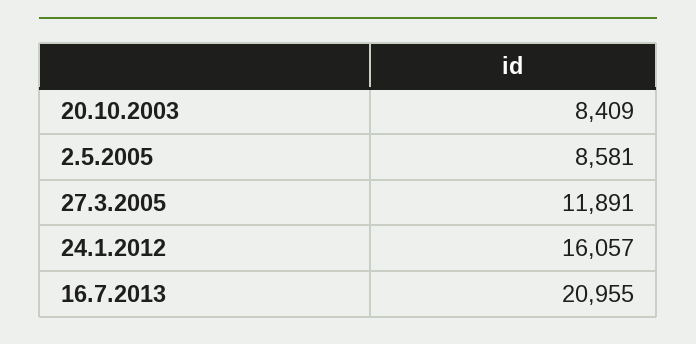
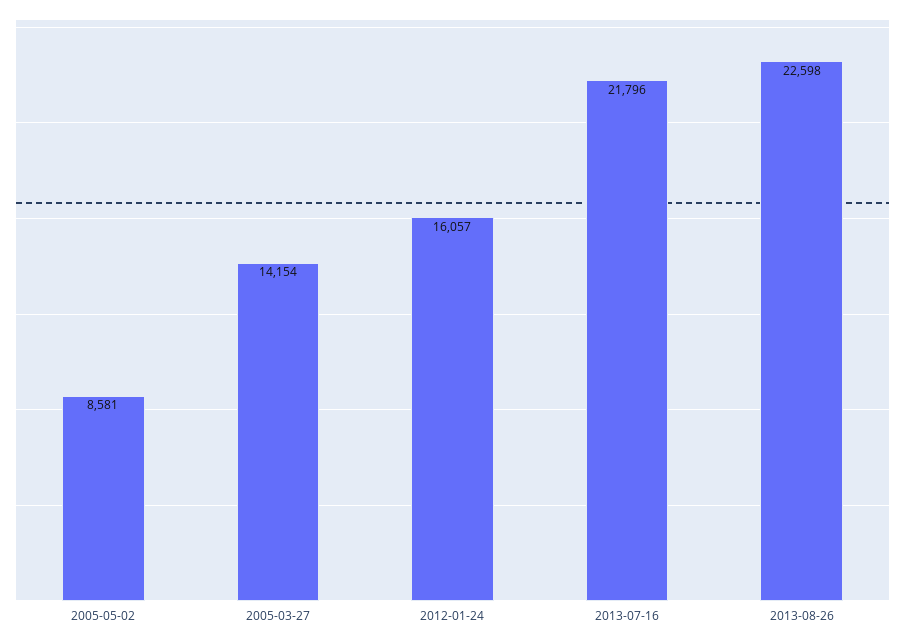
20.10.2003: 8409 -> none
27.3.2005: 11891 -> 14154
16.7.2013: 20955 -> 21796
2013-08-26: none -> 22598

